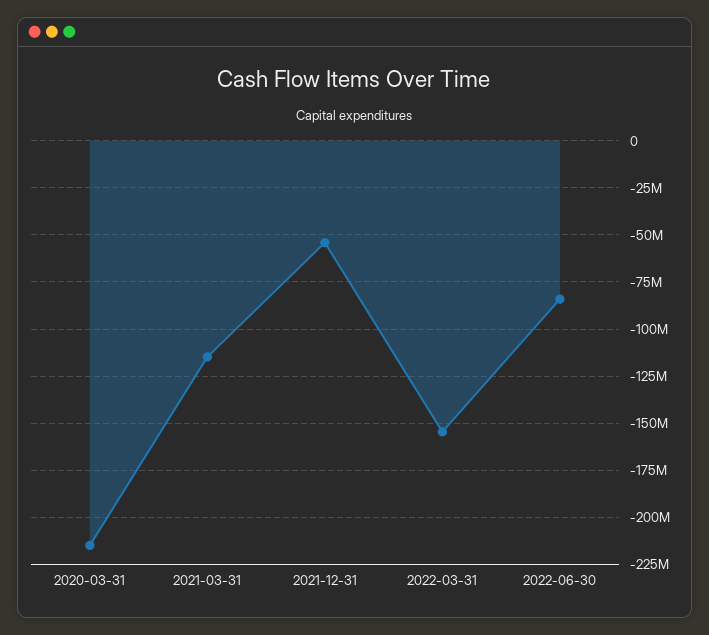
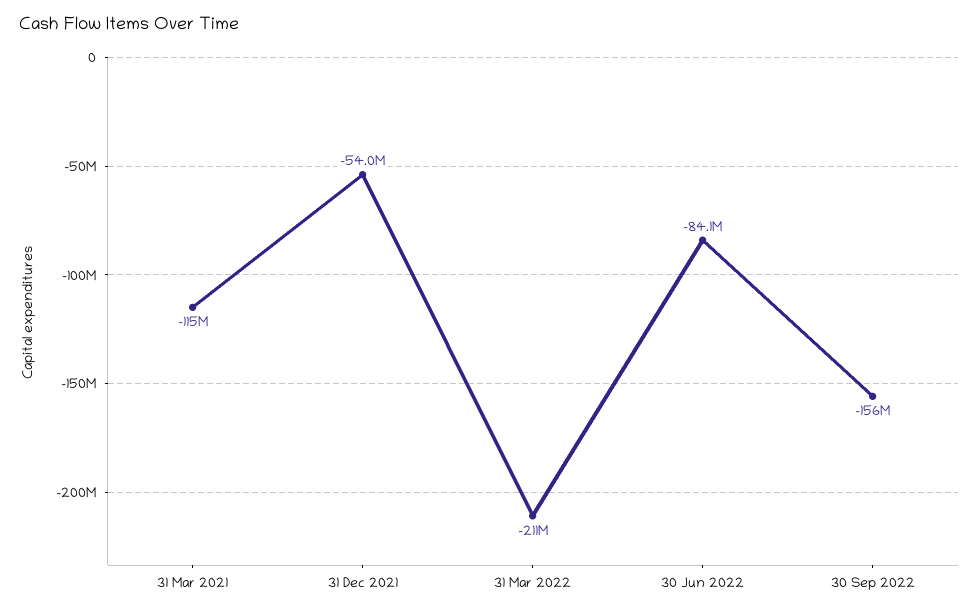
2020-03-31: -215000000 -> none
2022-03-31: -155000000 -> -211000000
30 Sep 2022: none -> -156000000

